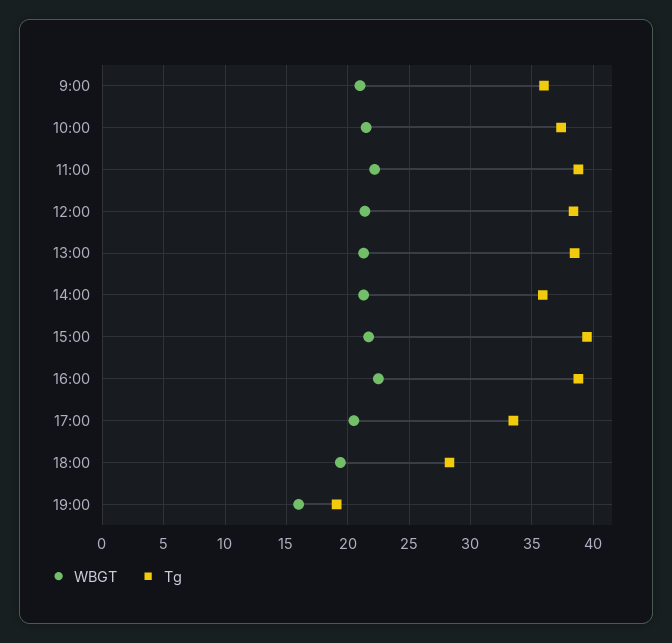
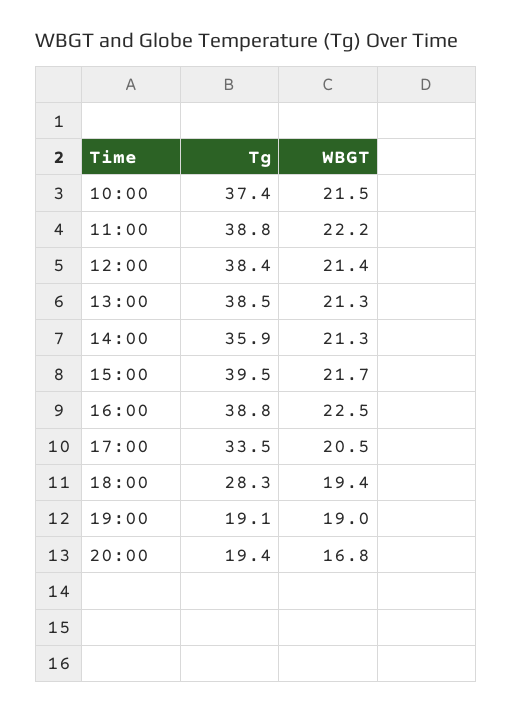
WBGT, 9:00: 21 -> none
Tg, 9:00: 36 -> none
WBGT, 19:00: 16 -> 19
Tg, 20:00: none -> 19.4
WBGT, 20:00: none -> 16.8

